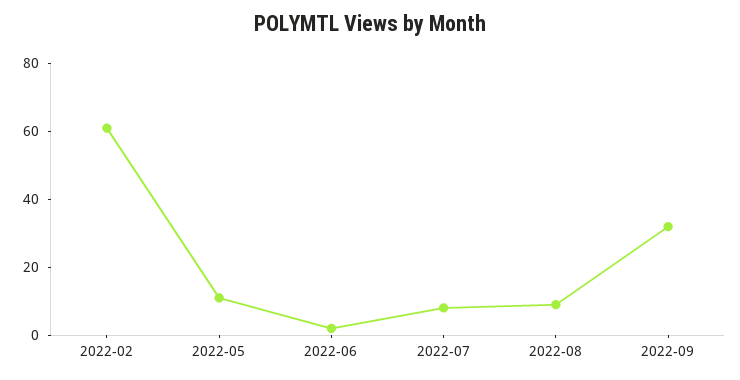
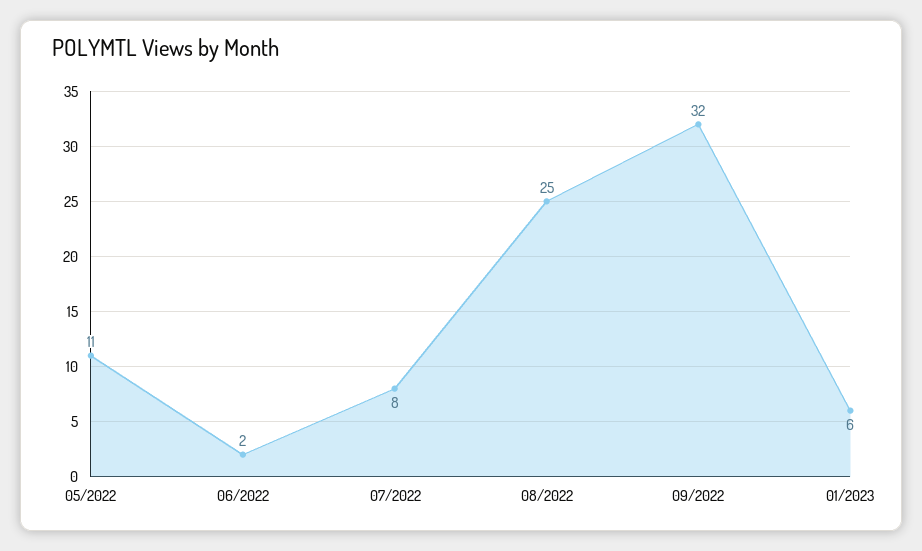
2022-02: 60 -> none
2022-08: 10 -> 25
01/2023: none -> 6

